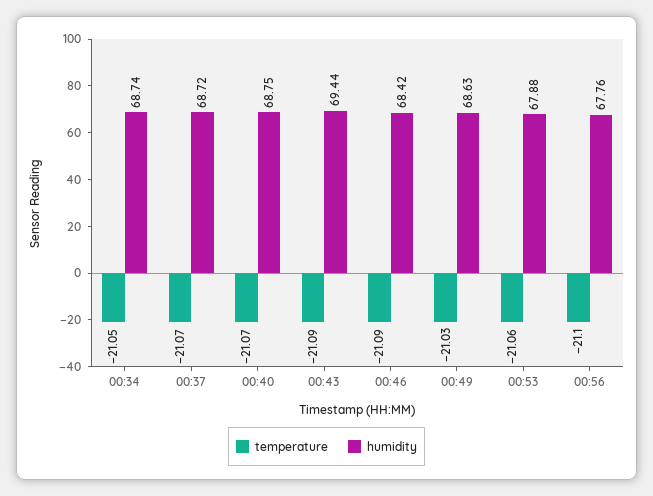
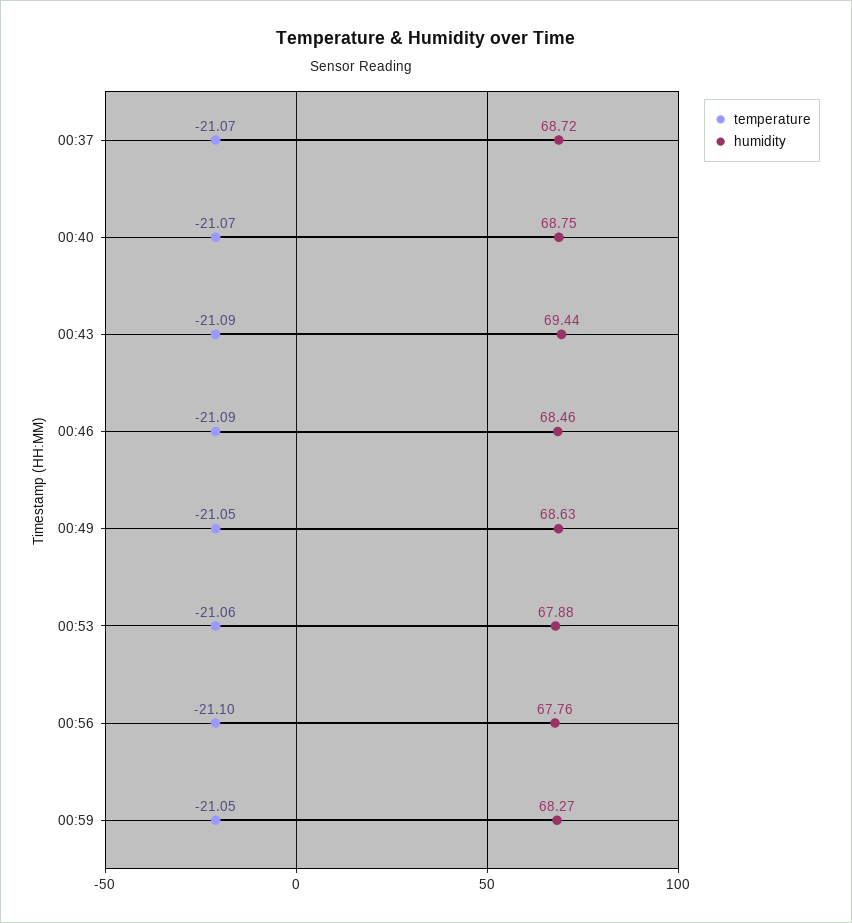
temperature, 00:34: -21.05 -> none
humidity, 00:34: 68.74 -> none
humidity, 00:46: 68.42 -> 68.46
temperature, 00:49: -21.03 -> -21.05
temperature, 00:59: none -> -21.05
humidity, 00:59: none -> 68.27

